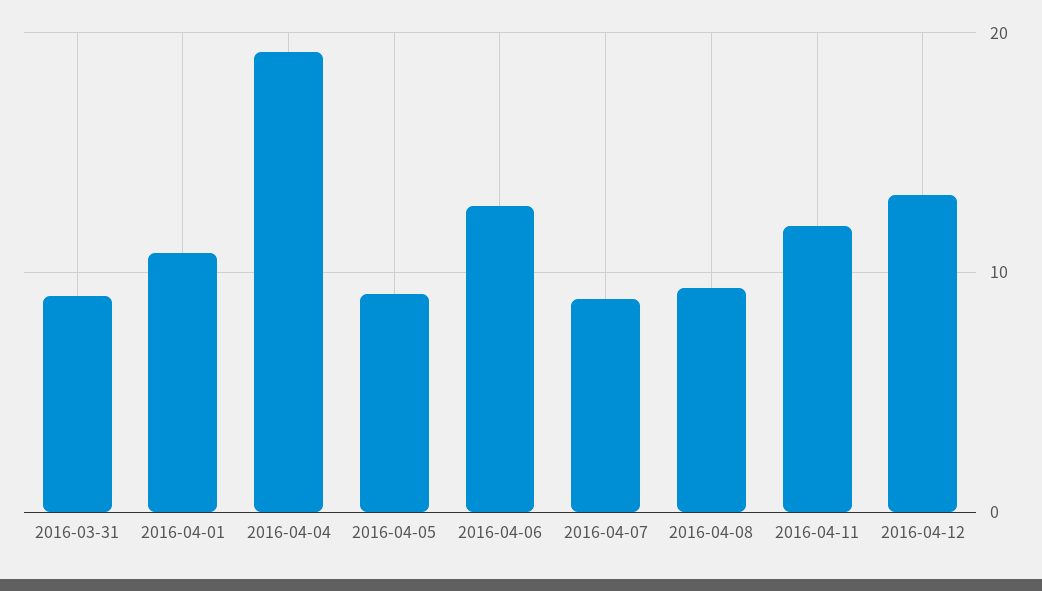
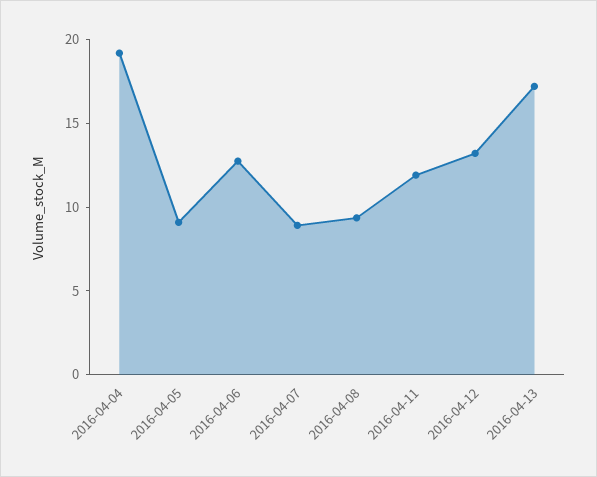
2016-03-31: 9 -> none
2016-04-01: 11 -> none
2016-04-13: none -> 17

